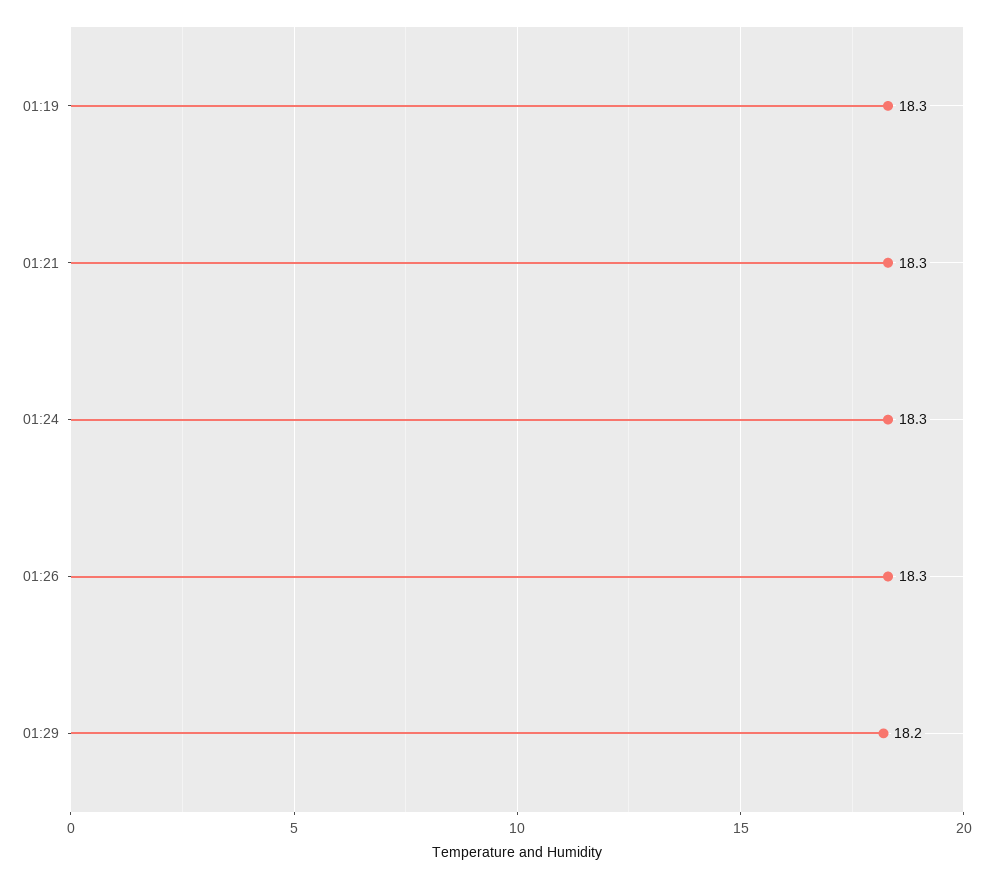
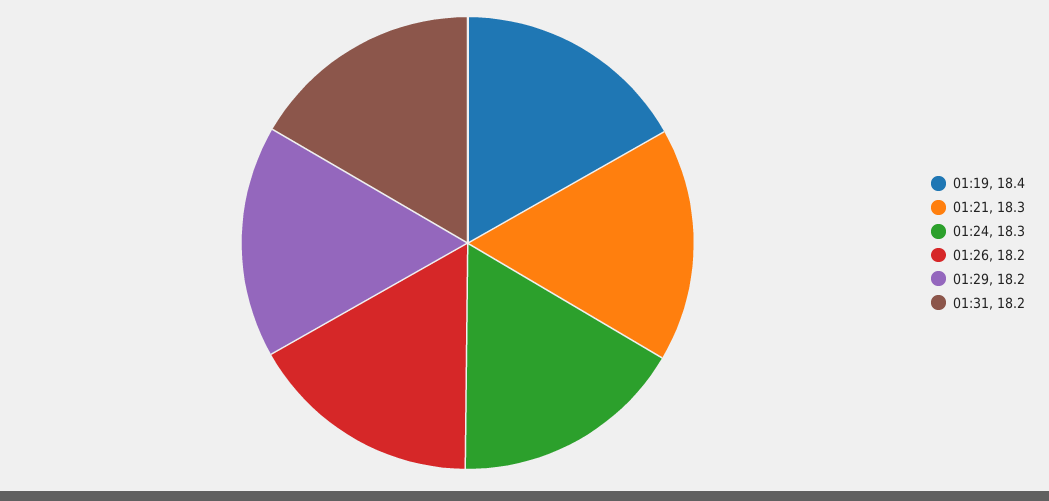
01:19: 18.3 -> 18.4
01:26: 18.3 -> 18.2
01:31: none -> 18.2

